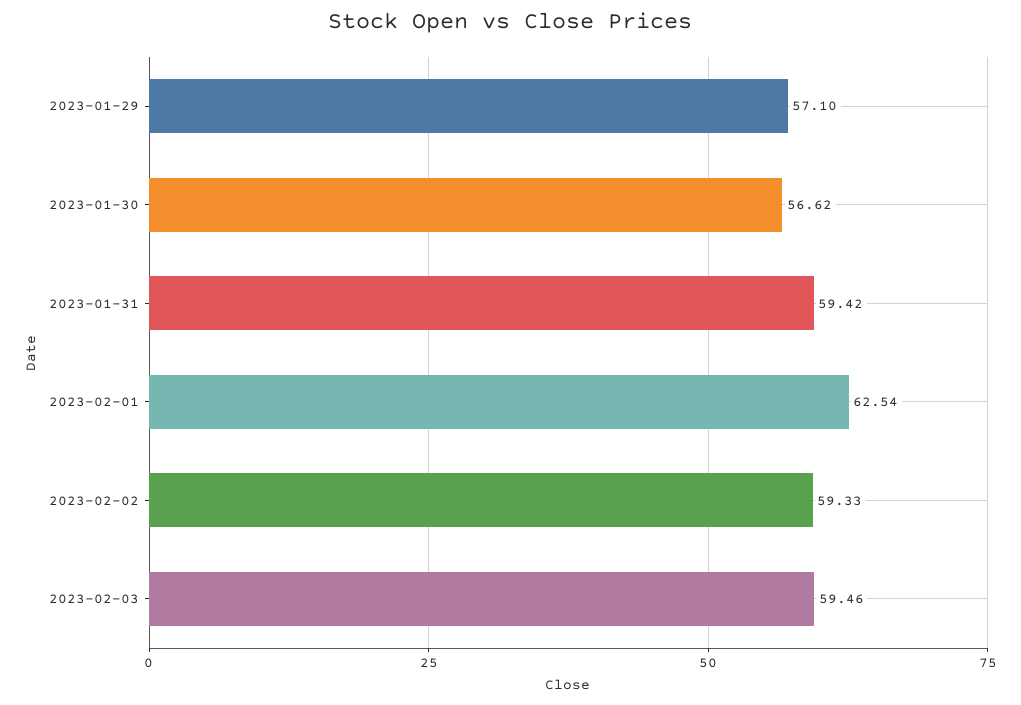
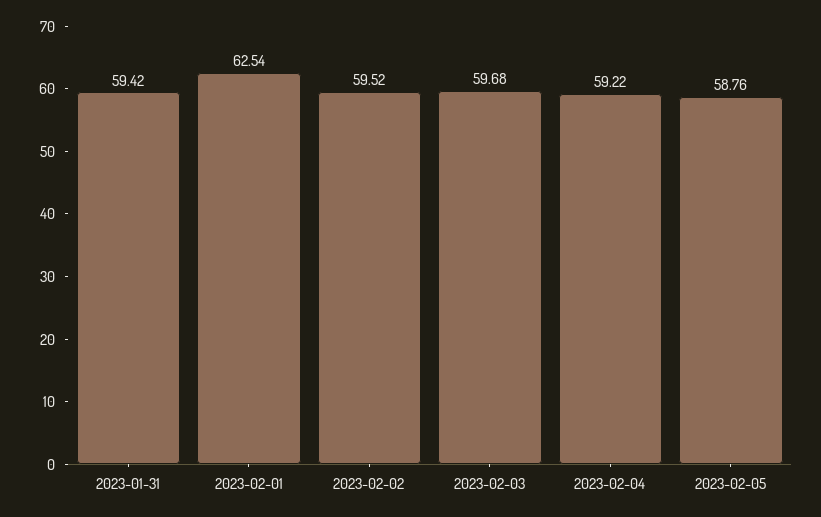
2023-01-29: 57.1 -> none
2023-01-30: 56.62 -> none
2023-02-02: 59.33 -> 59.52
2023-02-03: 59.46 -> 59.68
2023-02-04: none -> 59.22
2023-02-05: none -> 58.76

